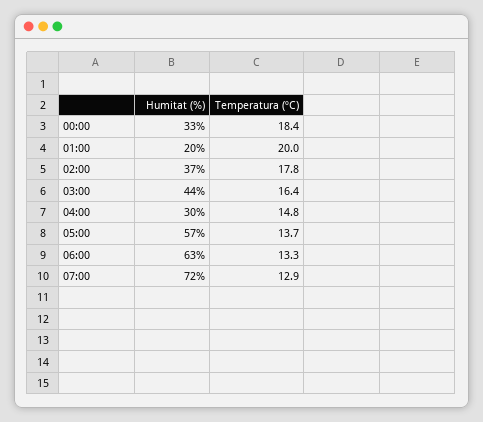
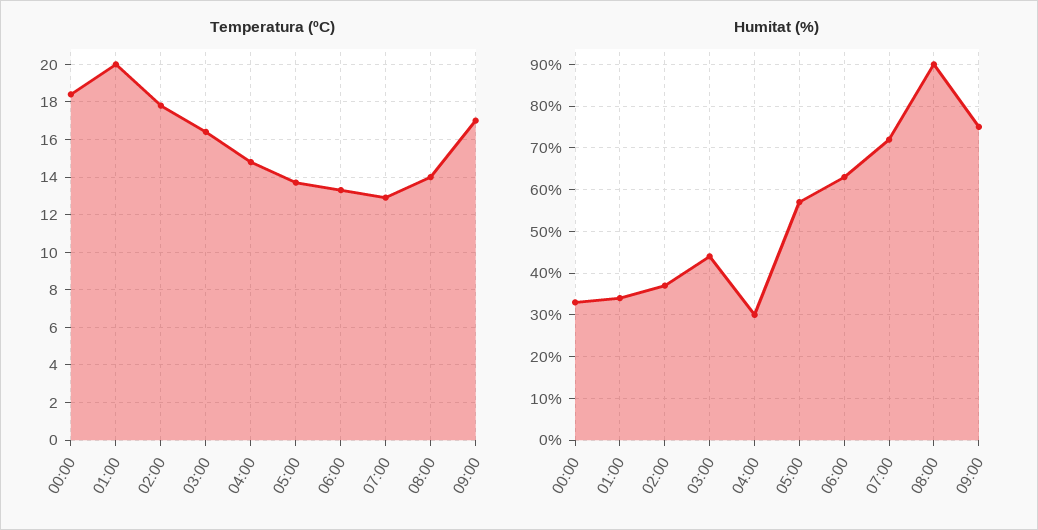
Humitat (%), 01:00: 20 -> 35
Temperatura (ºC), 08:00: none -> 14
Temperatura (ºC), 09:00: none -> 17
Humitat (%), 08:00: none -> 90
Humitat (%), 09:00: none -> 75

